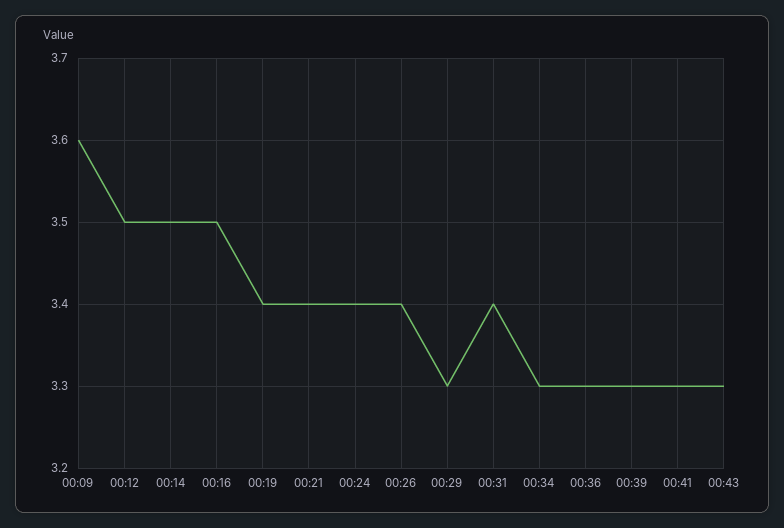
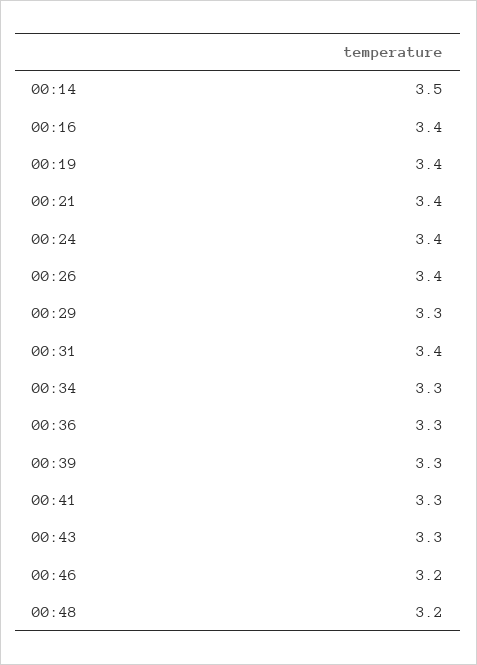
00:09: 3.6 -> none
00:12: 3.5 -> none
00:16: 3.5 -> 3.4
00:46: none -> 3.2
00:48: none -> 3.2

